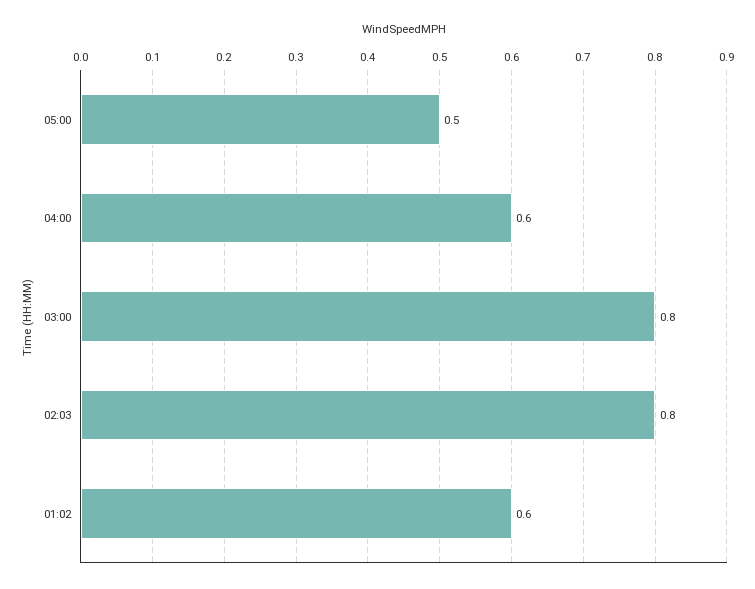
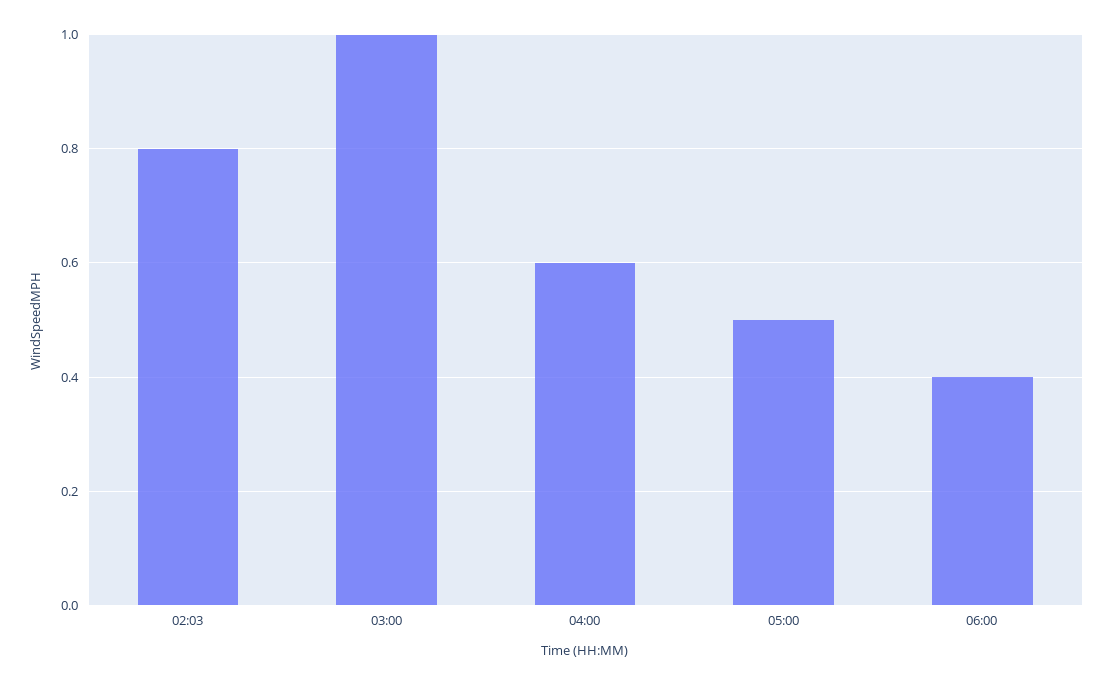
03:00: 0.8 -> 1
01:02: 0.6 -> none
06:00: none -> 0.4

